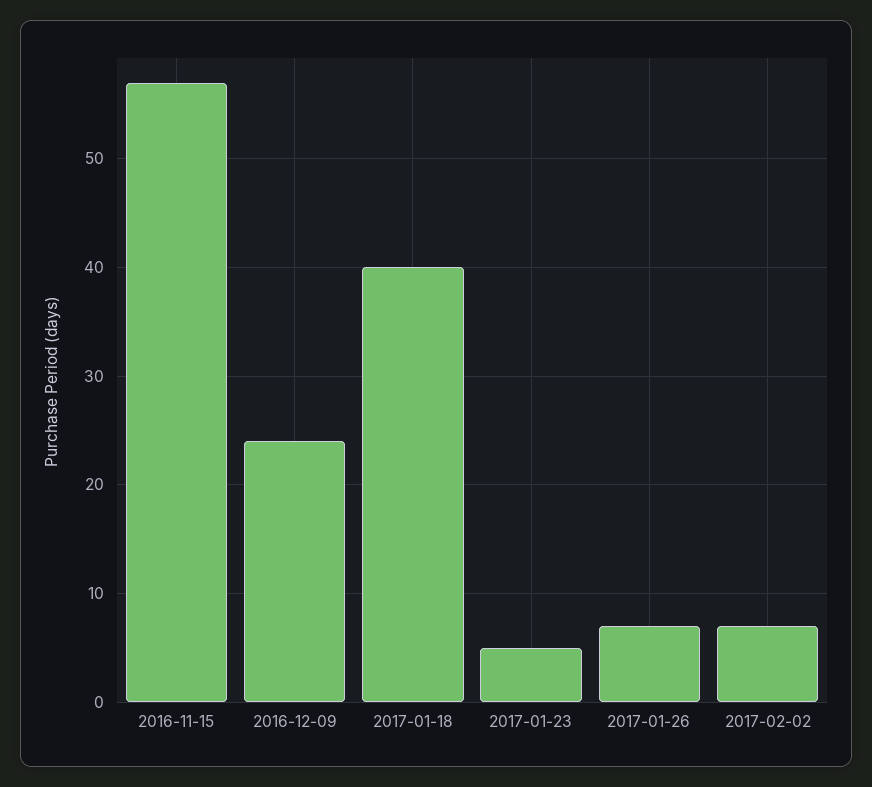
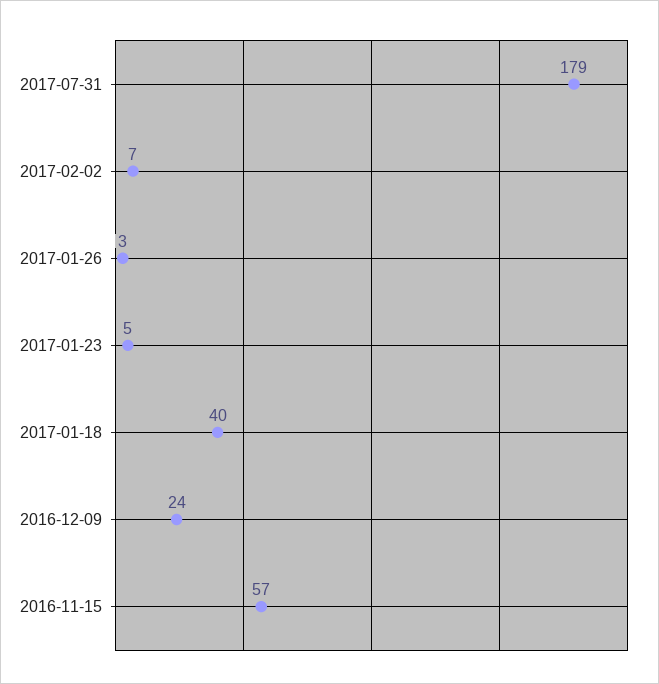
2017-01-26: 7 -> 3
2017-07-31: none -> 179

